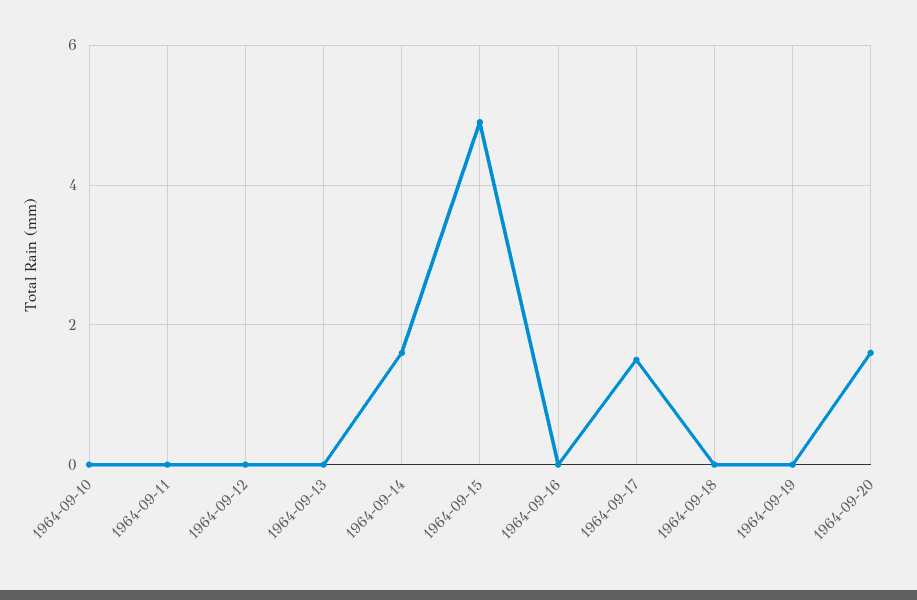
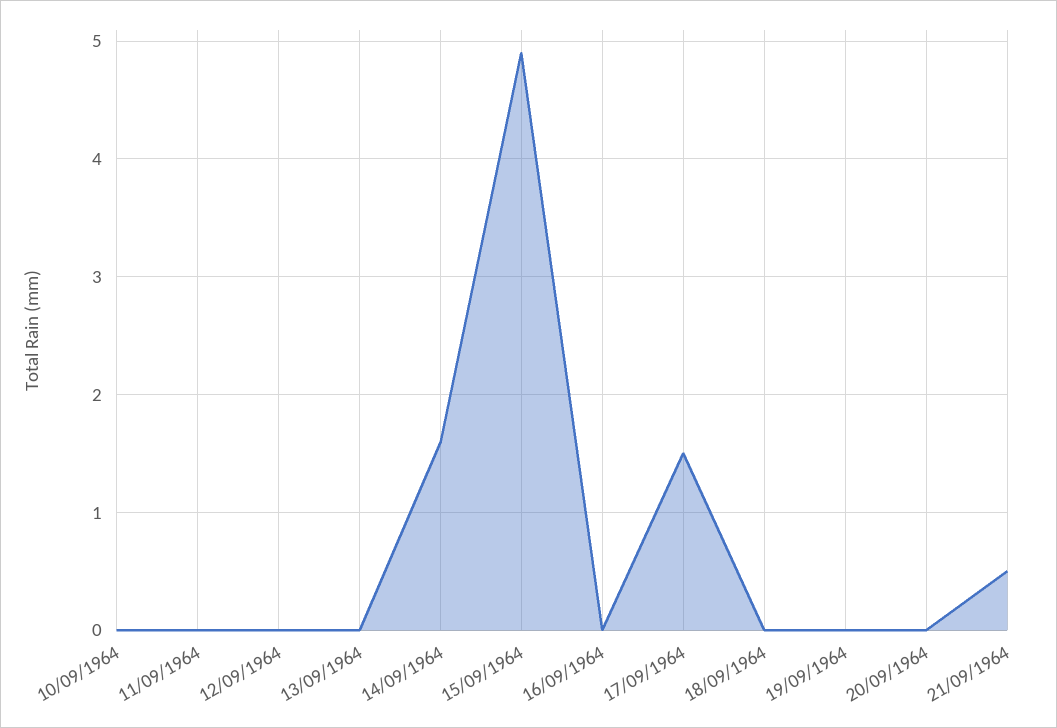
1964-09-20: 1.5 -> 0
21/09/1964: none -> 0.5

